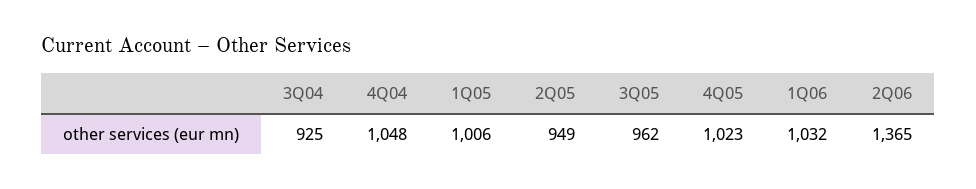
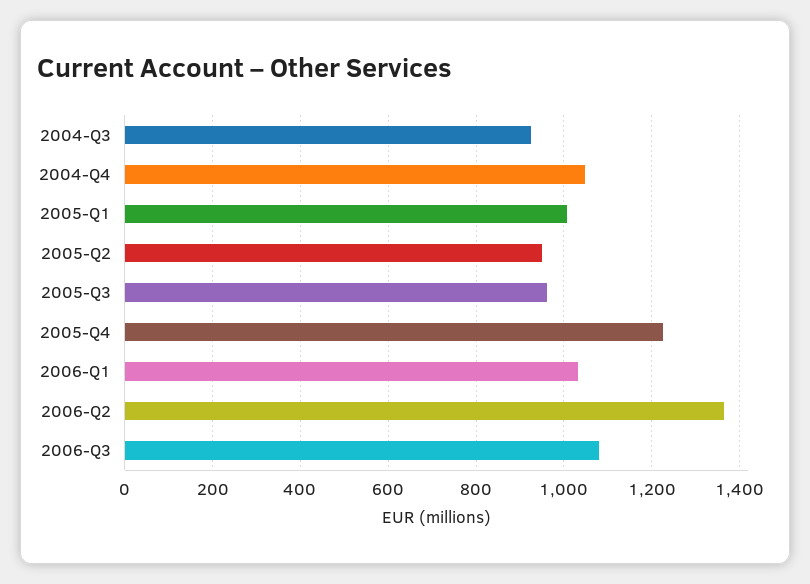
4Q05: 1023 -> 1220
2006-Q3: none -> 1080

